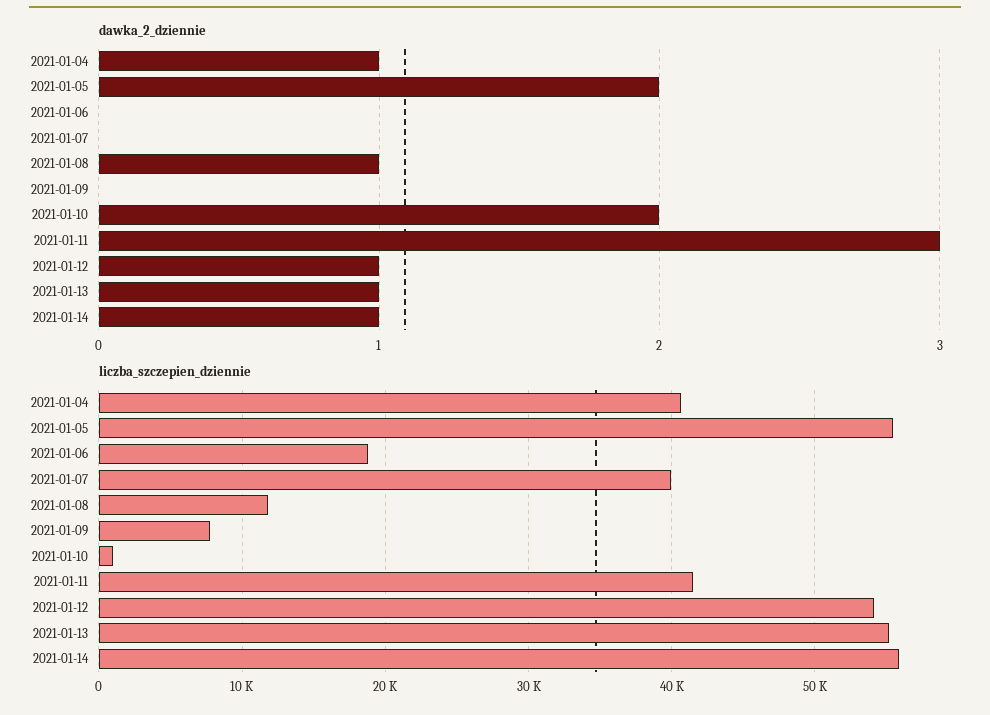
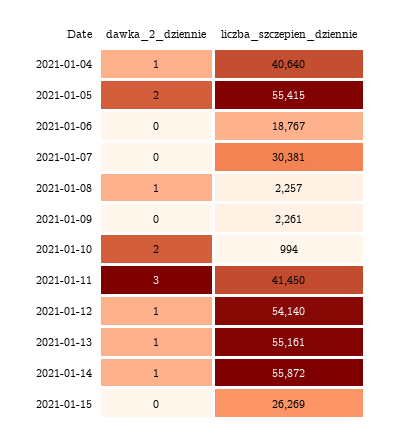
liczba_szczepien_dziennie, 2021-01-07: 40000 -> 30381
liczba_szczepien_dziennie, 2021-01-08: 12000 -> 2257
liczba_szczepien_dziennie, 2021-01-09: 8000 -> 2261
dawka_2_dziennie, 2021-01-15: none -> 0
liczba_szczepien_dziennie, 2021-01-15: none -> 26269

